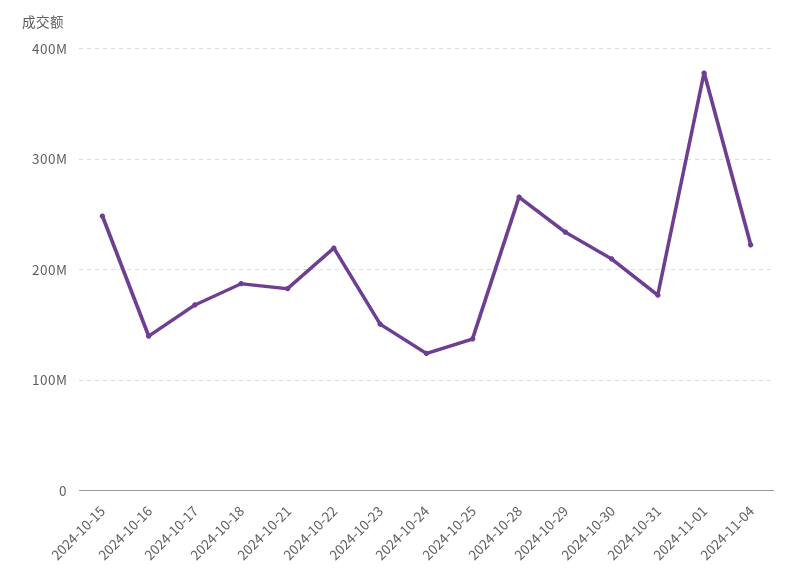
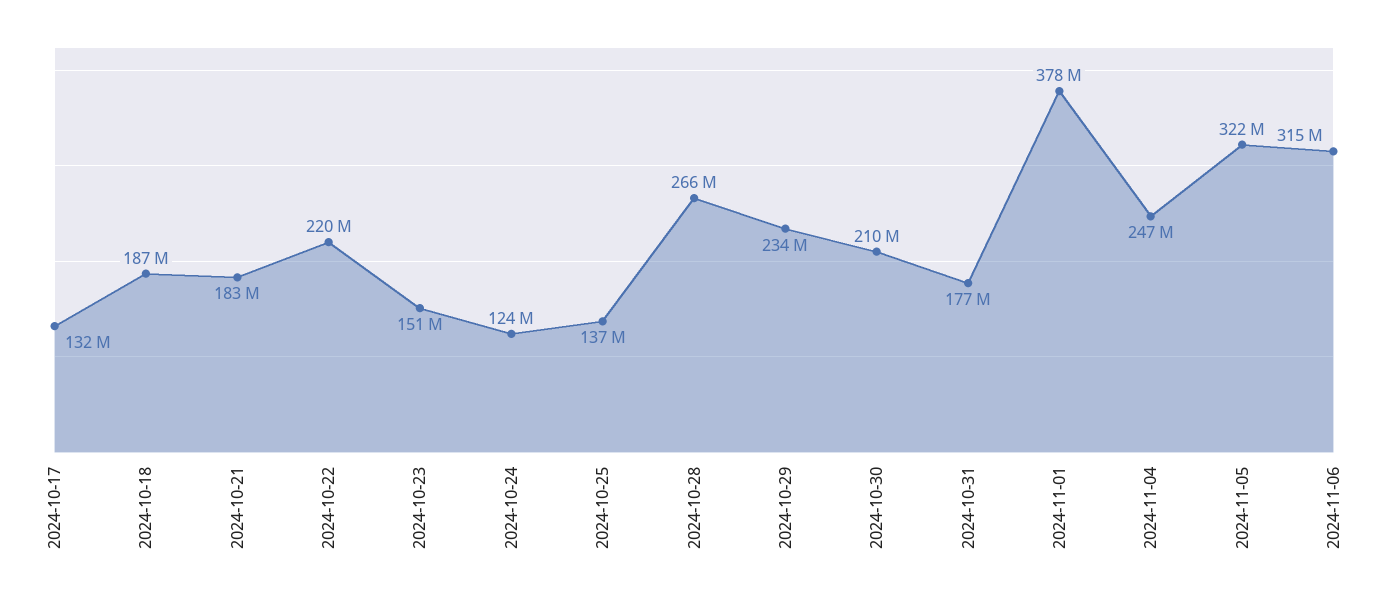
2024-10-15: 250000000 -> none
2024-10-16: 140000000 -> none
2024-10-17: 170000000 -> 132000000
2024-11-04: 220000000 -> 247000000
2024-11-05: none -> 322000000
2024-11-06: none -> 315000000

